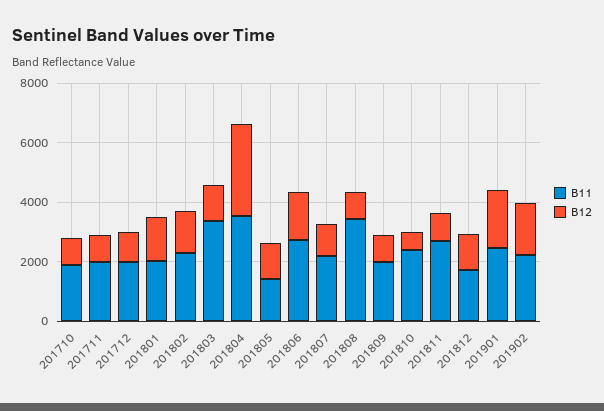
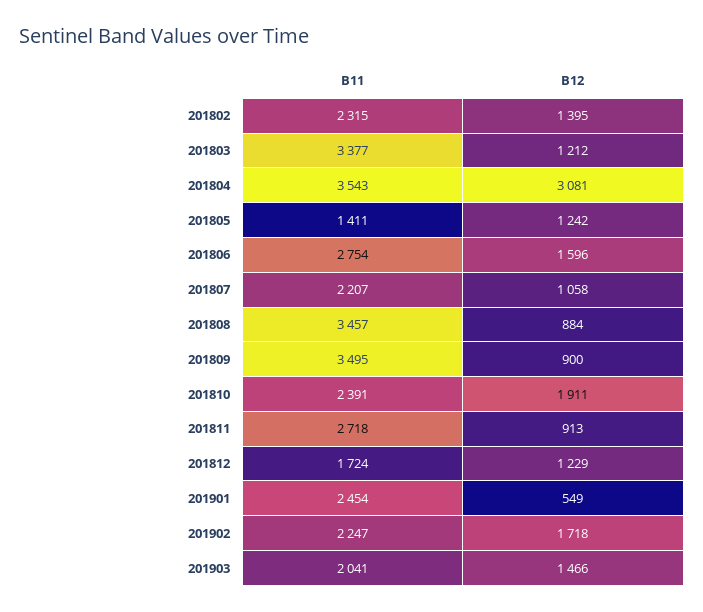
B11, 201710: 2000 -> none
B12, 201710: 1000 -> none
B11, 201711: 2000 -> none
B12, 201711: 1000 -> none
B11, 201712: 2000 -> none
B12, 201712: 1000 -> none
B11, 201801: 2000 -> none
B12, 201801: 1500 -> none
B11, 201809: 2000 -> 3495
B12, 201810: 500 -> 1911
B12, 201901: 2000 -> 549
B11, 201903: none -> 2041
B12, 201903: none -> 1466

